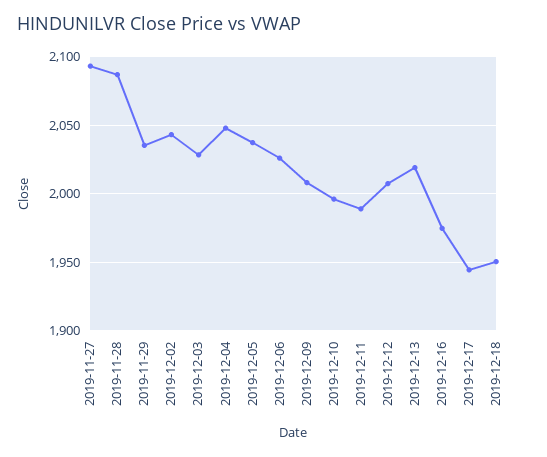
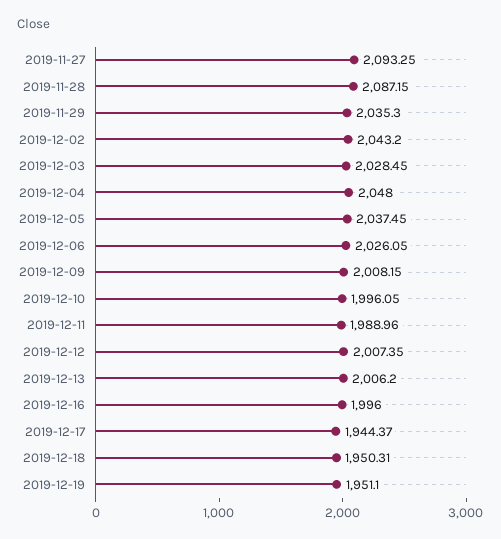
2019-12-13: 2020 -> 2006.2
2019-12-16: 1975 -> 1996
2019-12-19: none -> 1951.1

